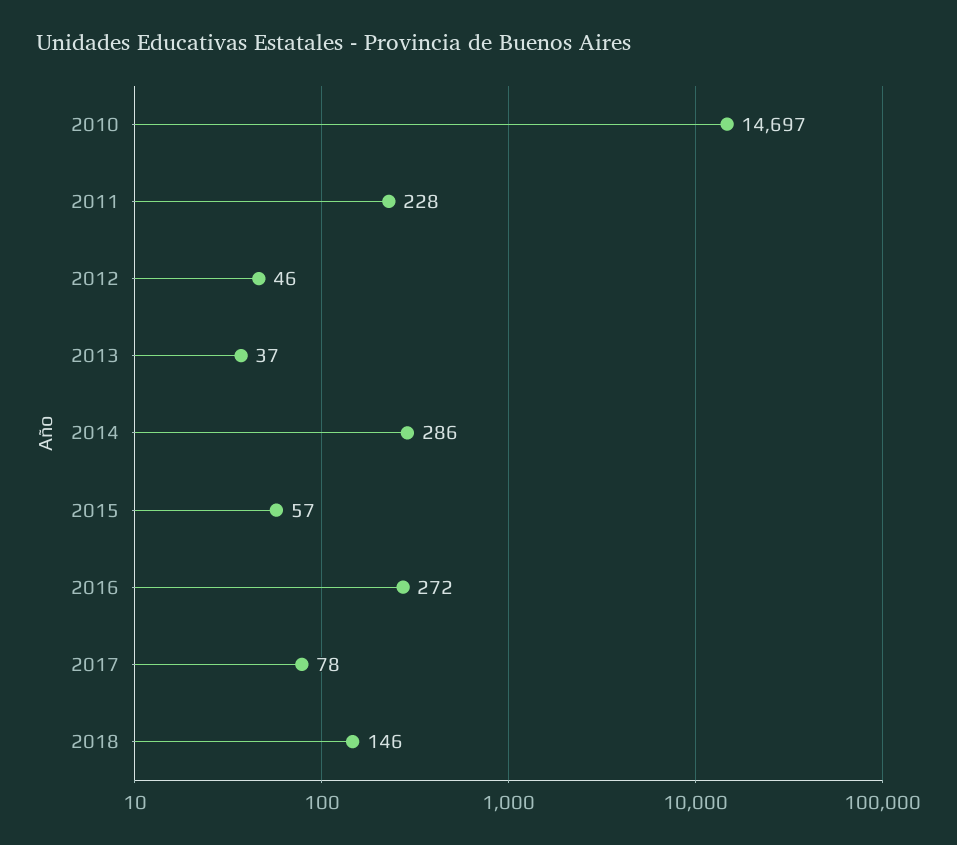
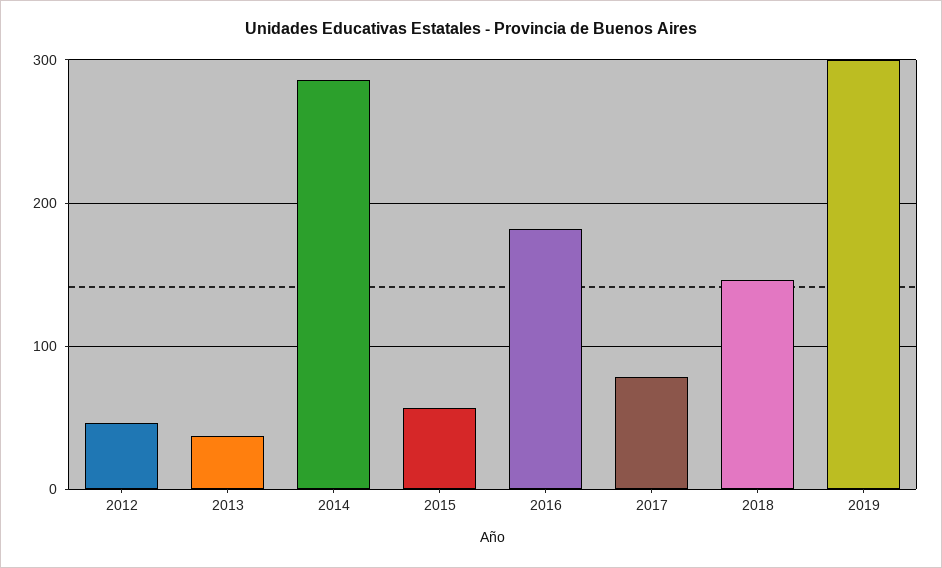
2010: 14697 -> none
2011: 228 -> none
2016: 272 -> 180
2019: none -> 300

